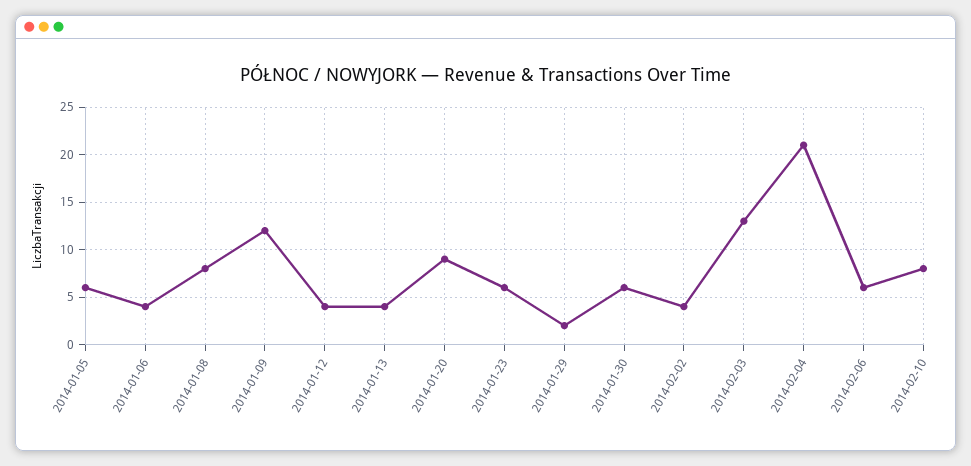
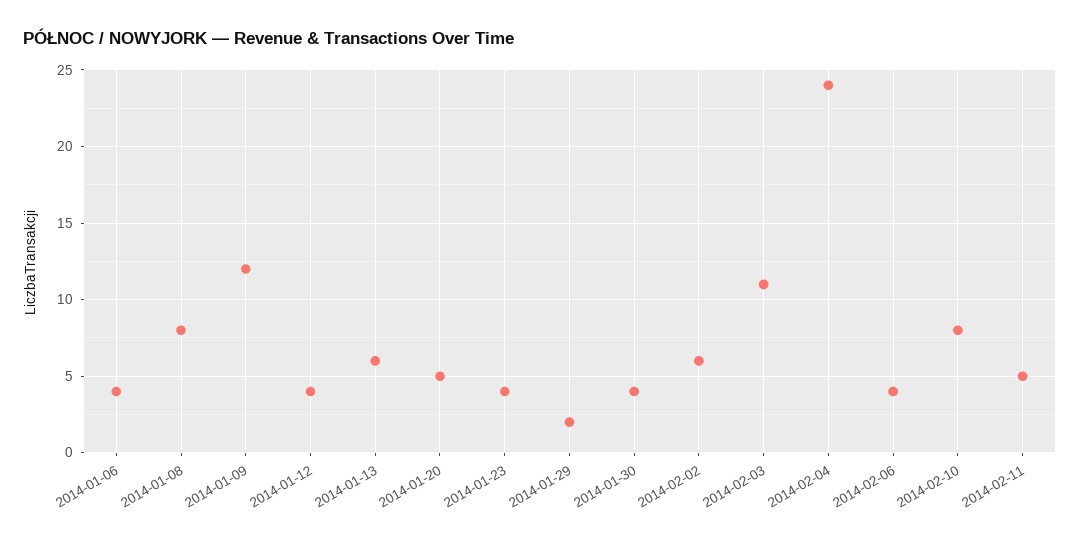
2014-01-05: 6 -> none
2014-01-13: 4 -> 6
2014-01-20: 9 -> 5
2014-01-23: 6 -> 4
2014-01-30: 6 -> 4
2014-02-02: 4 -> 6
2014-02-03: 13 -> 11
2014-02-04: 21 -> 24
2014-02-06: 6 -> 4
2014-02-11: none -> 5

